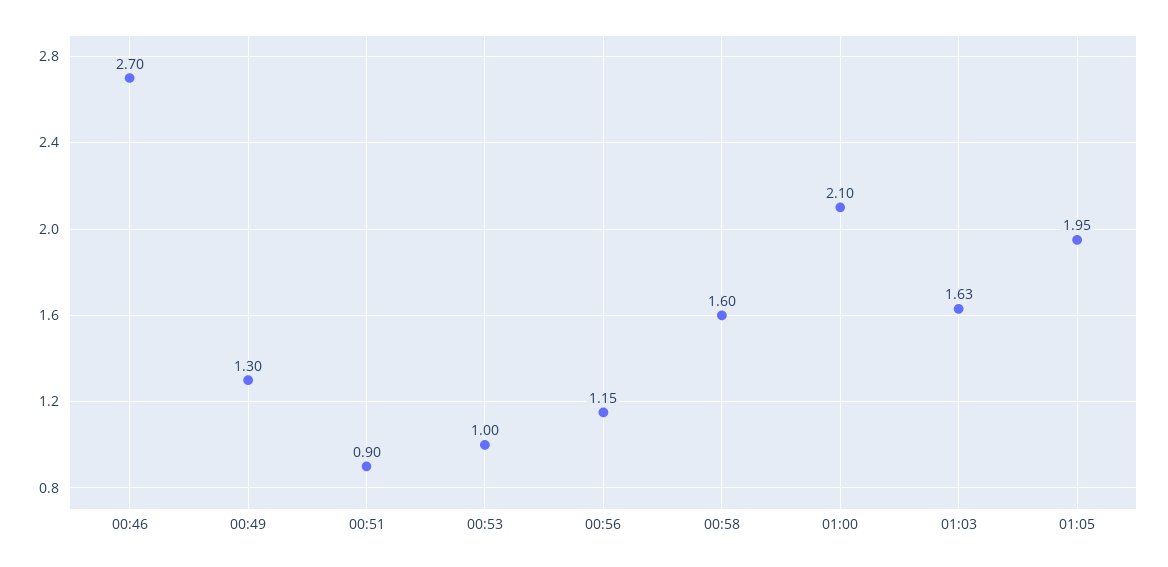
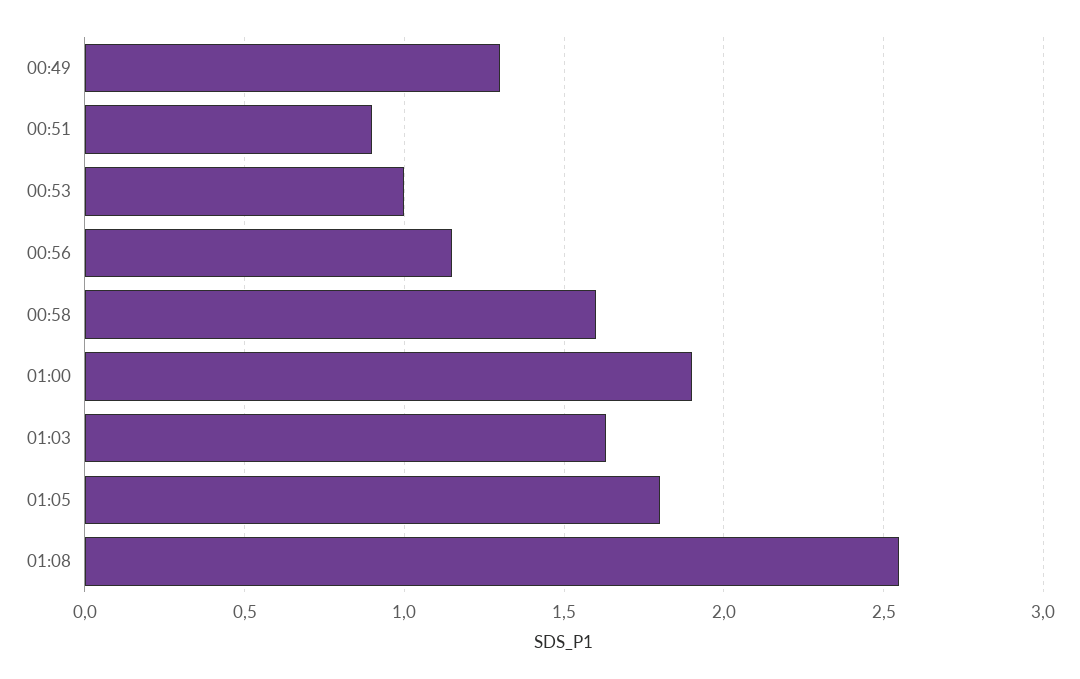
00:46: 2.7 -> none
01:00: 2.1 -> 1.9
01:05: 1.95 -> 1.8
01:08: none -> 2.55

